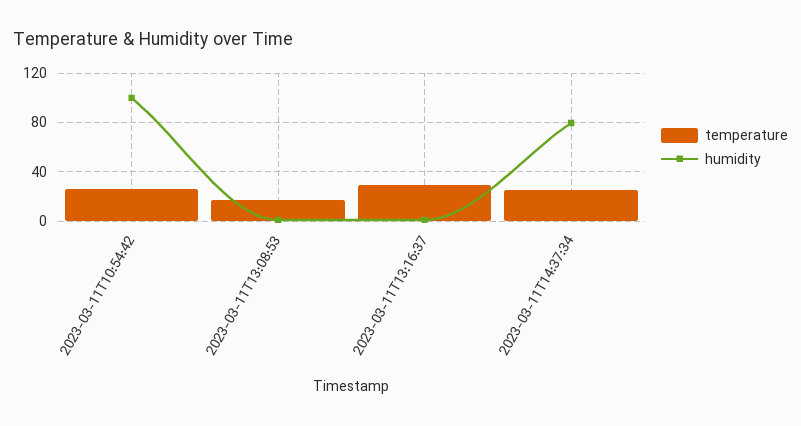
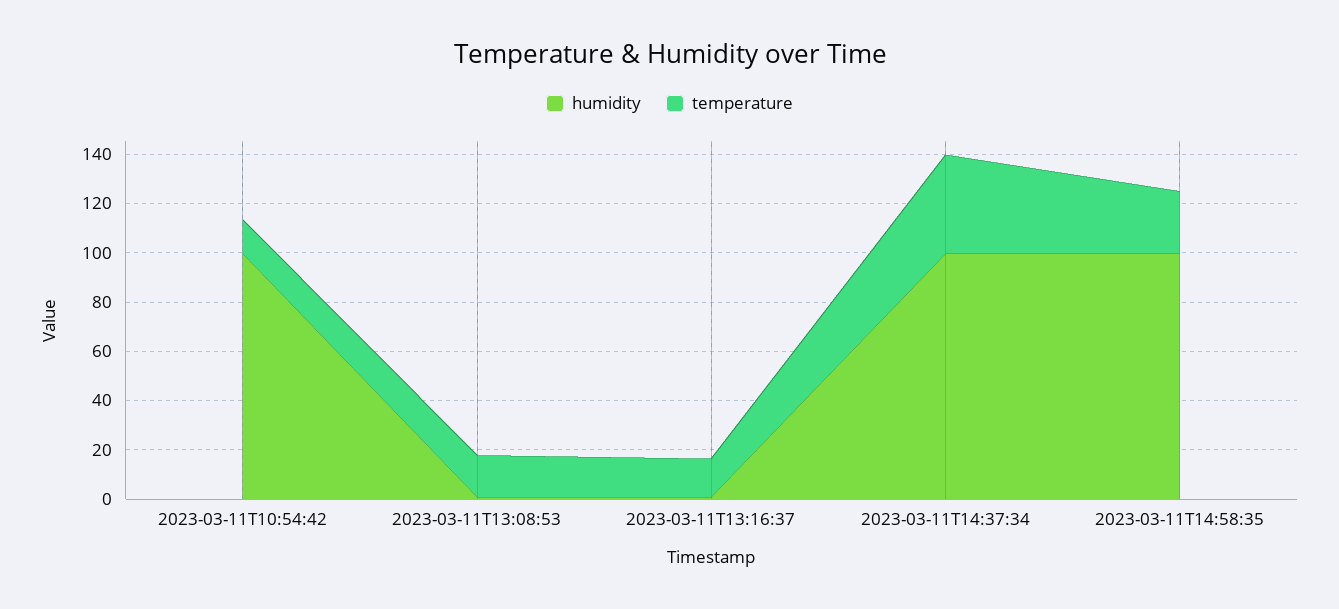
temperature, 2023-03-11T10:54:42: 25 -> 15
temperature, 2023-03-11T13:16:37: 30 -> 15
temperature, 2023-03-11T14:37:34: 25 -> 40
humidity, 2023-03-11T14:37:34: 80 -> 100
humidity, 2023-03-11T14:58:35: none -> 100
temperature, 2023-03-11T14:58:35: none -> 25

